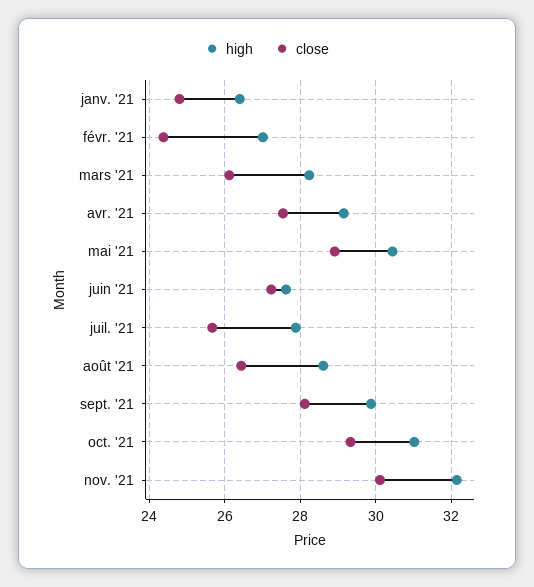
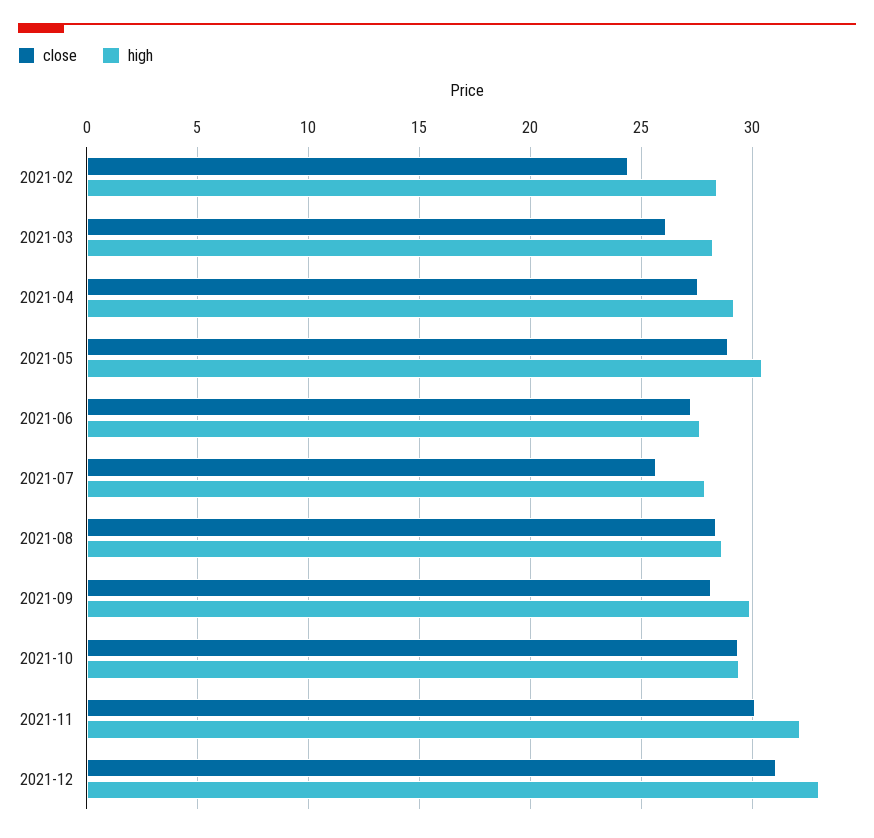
high, janv. '21: 26.4 -> none
close, janv. '21: 24.8 -> none
high, févr. '21: 27 -> 28.5
close, août '21: 26.4 -> 28.5
high, oct. '21: 31 -> 29.5
close, 2021-12: none -> 31
high, 2021-12: none -> 33

